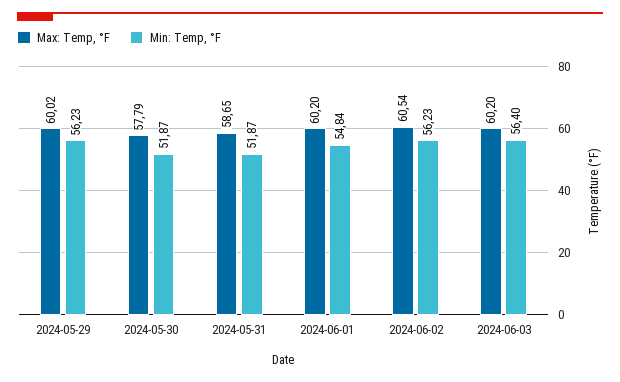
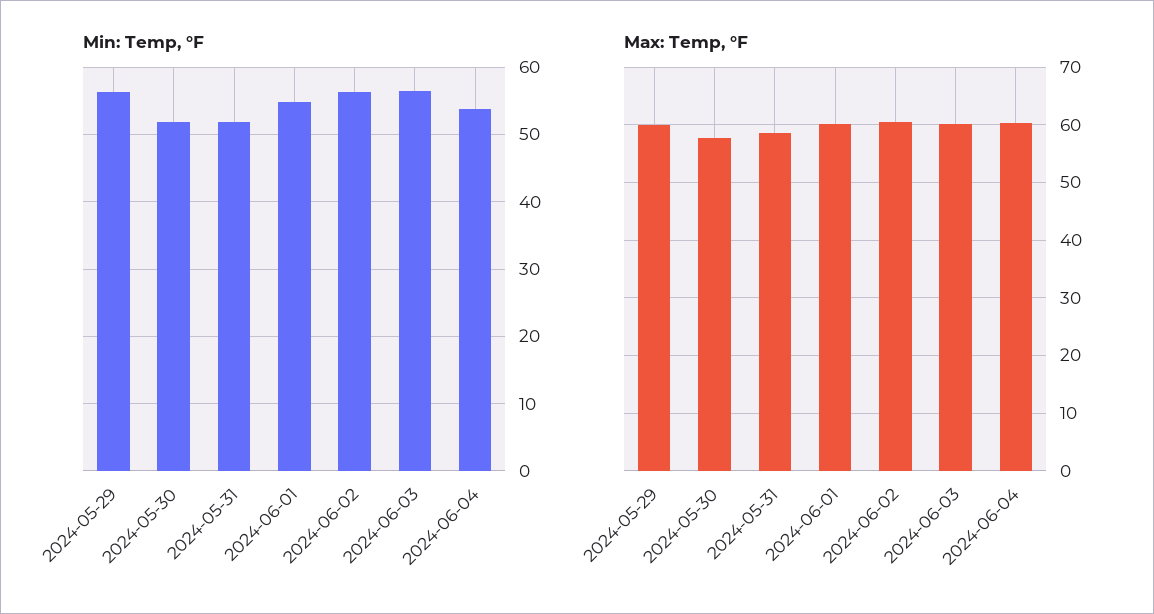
Min: Temp, °F, 2024-06-04: none -> 54
Max: Temp, °F, 2024-06-04: none -> 60

